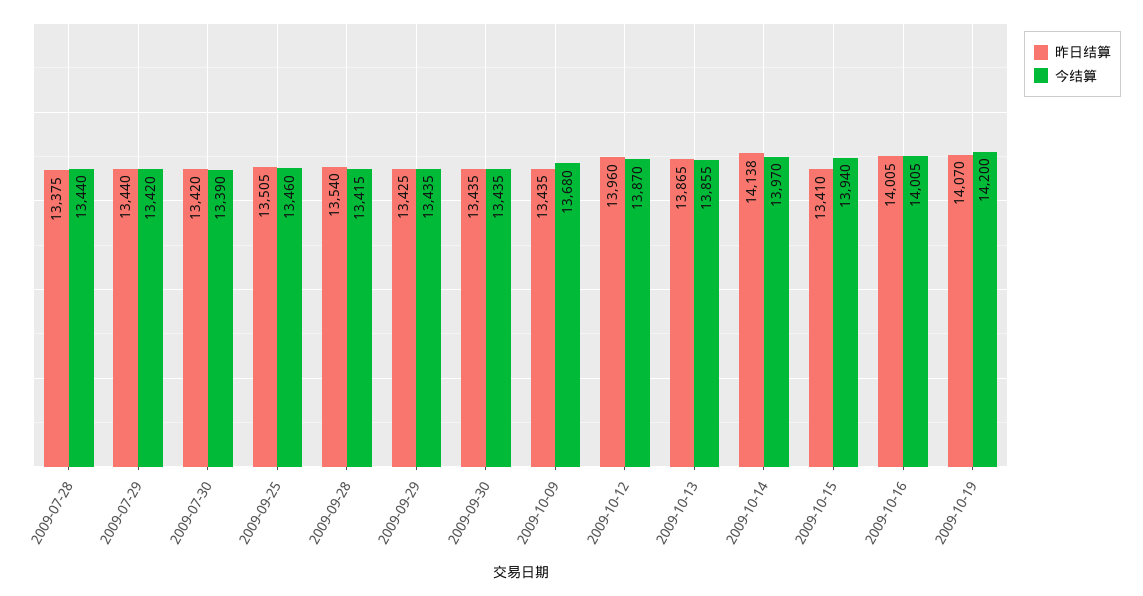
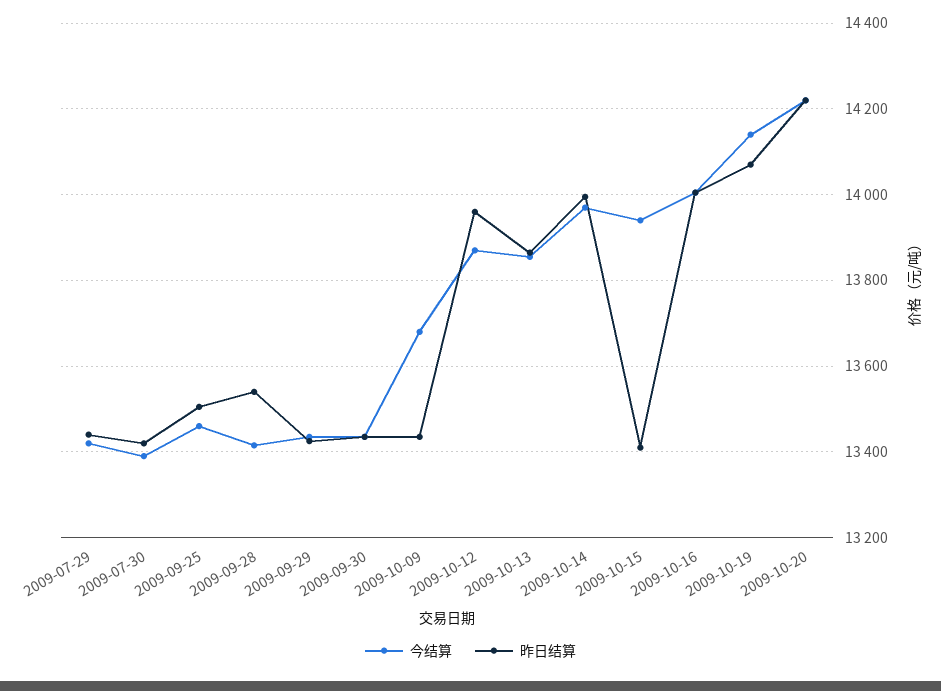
昨日结算, 2009-07-28: 13375 -> none
今结算, 2009-07-28: 13440 -> none
昨日结算, 2009-10-14: 14138 -> 14000
今结算, 2009-10-19: 14200 -> 14140
今结算, 2009-10-20: none -> 14220
昨日结算, 2009-10-20: none -> 14220

